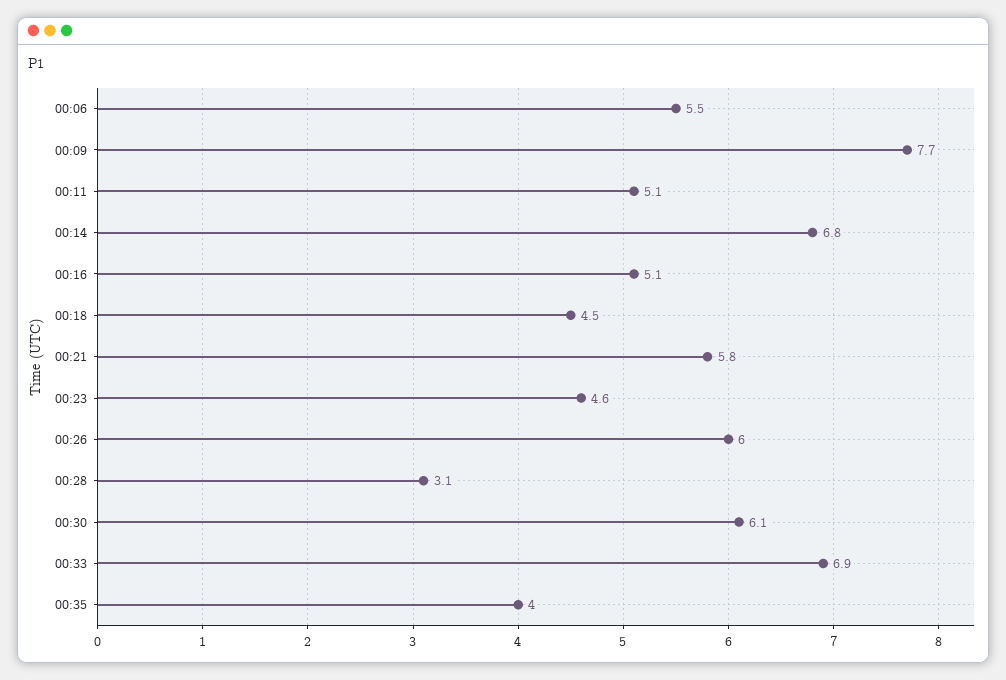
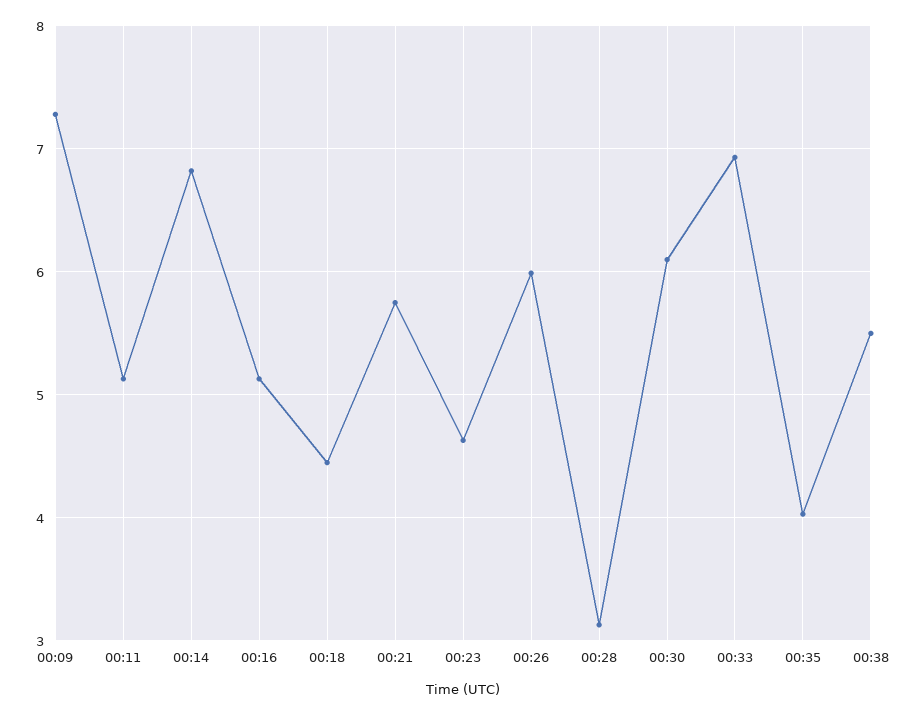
00:06: 5.5 -> none
00:09: 7.7 -> 7.3
00:38: none -> 5.5

